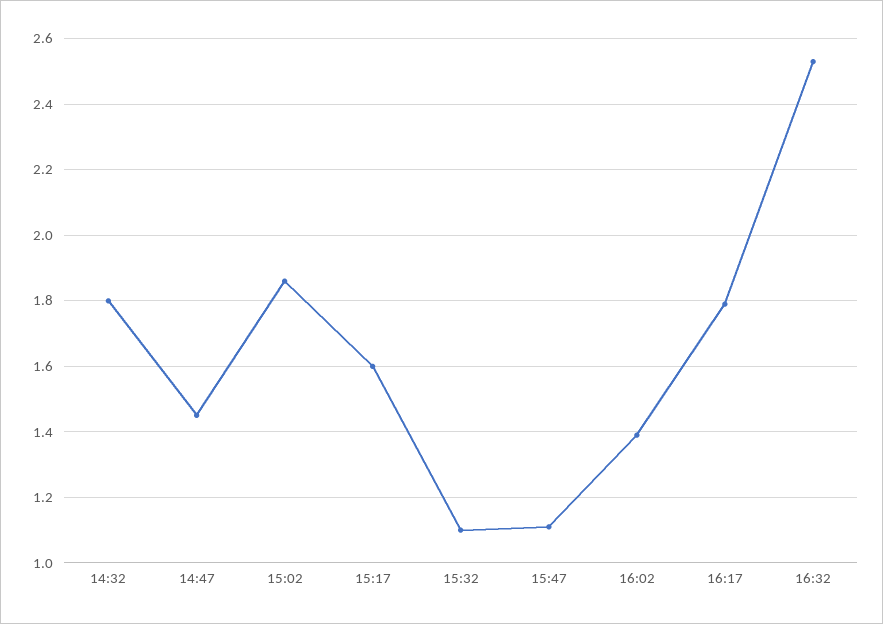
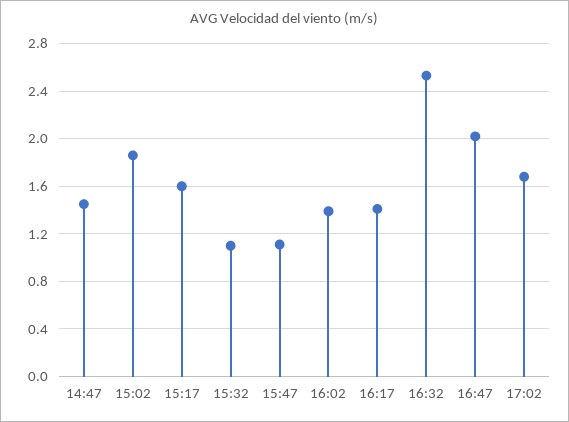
14:32: 1.8 -> none
16:17: 1.8 -> 1.4
16:47: none -> 2
17:02: none -> 1.7

